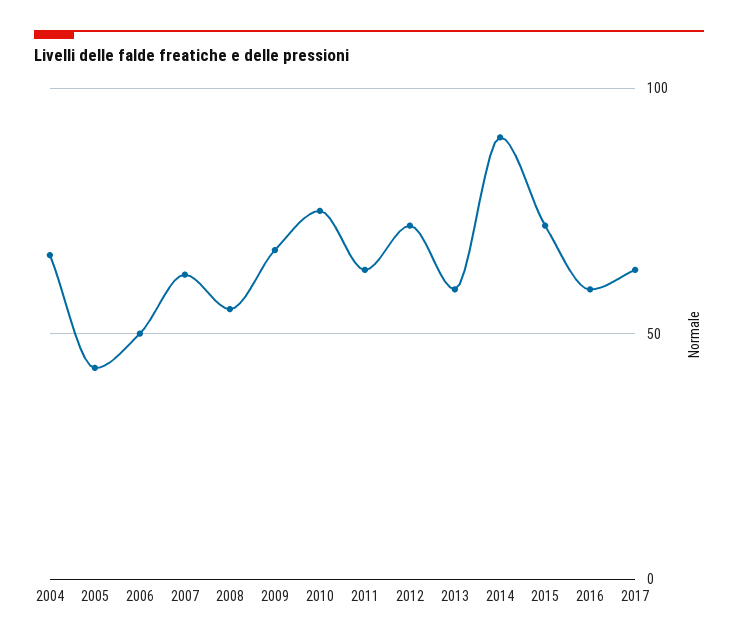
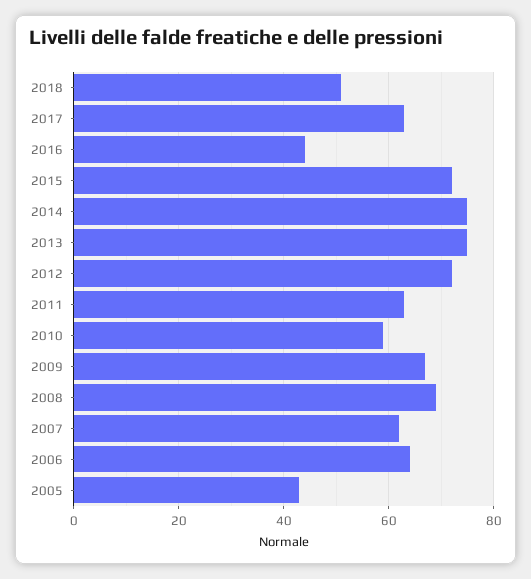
2004: 65 -> none
2006: 50 -> 65
2008: 55 -> 70
2010: 75 -> 60
2013: 60 -> 75
2014: 90 -> 75
2016: 60 -> 45
2018: none -> 50

